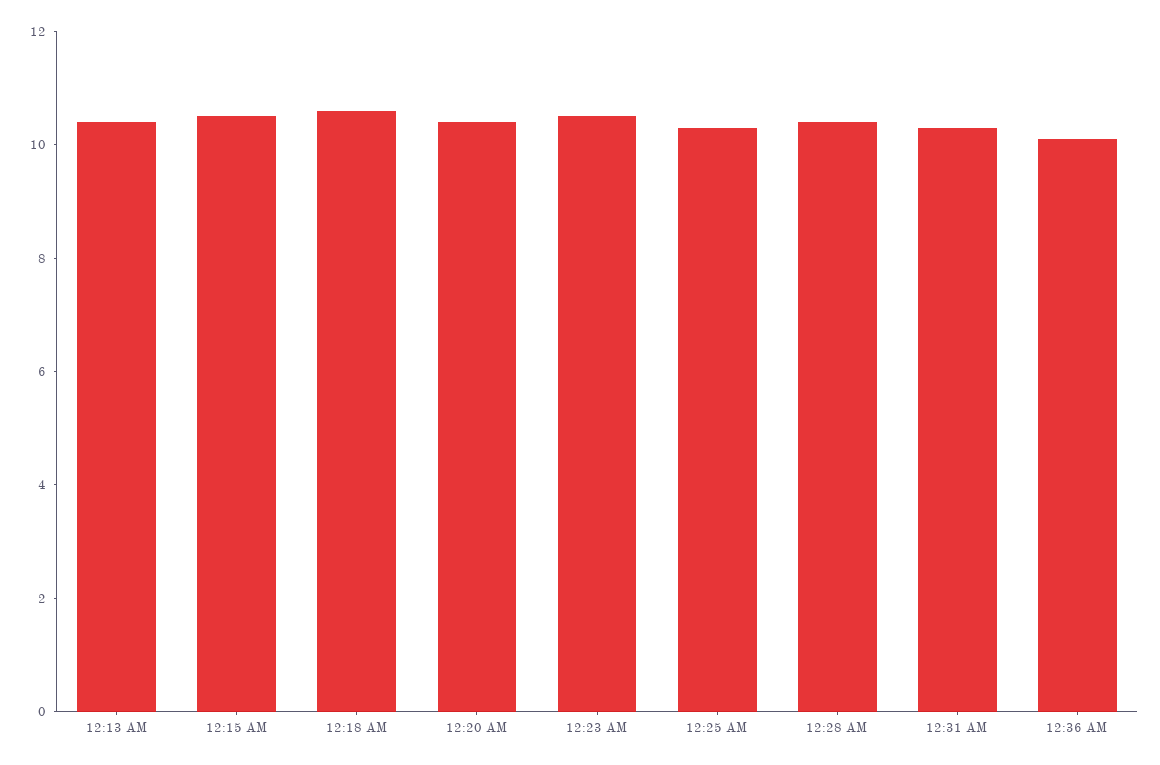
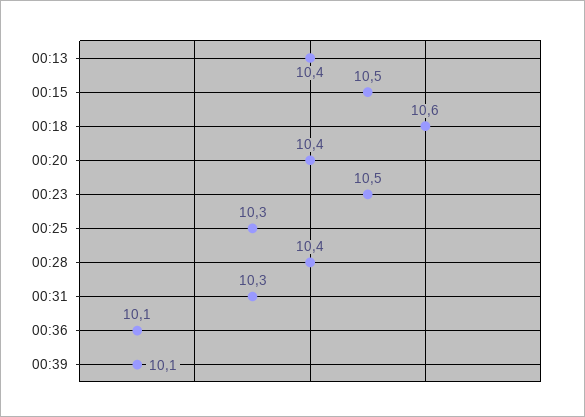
00:39: none -> 10.1

